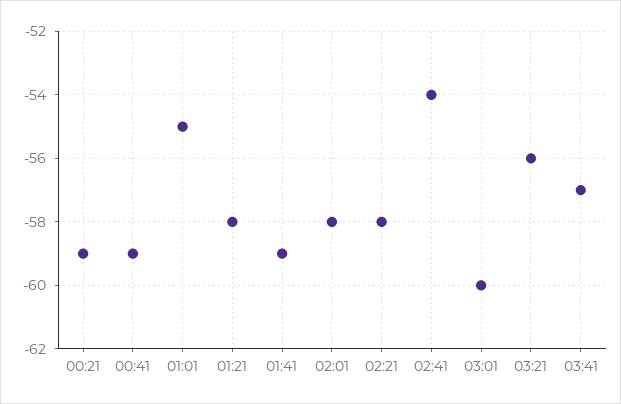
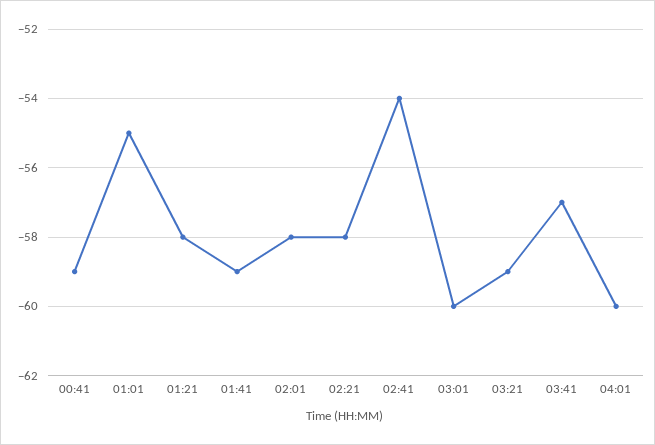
00:21: -59 -> none
03:21: -56 -> -59
04:01: none -> -60

